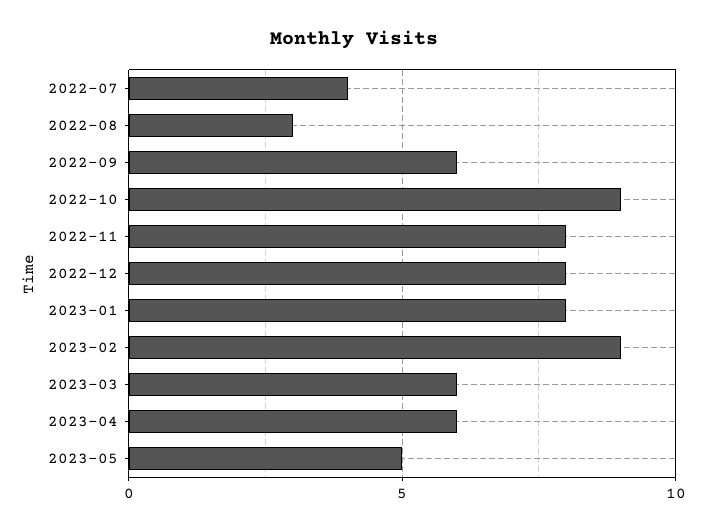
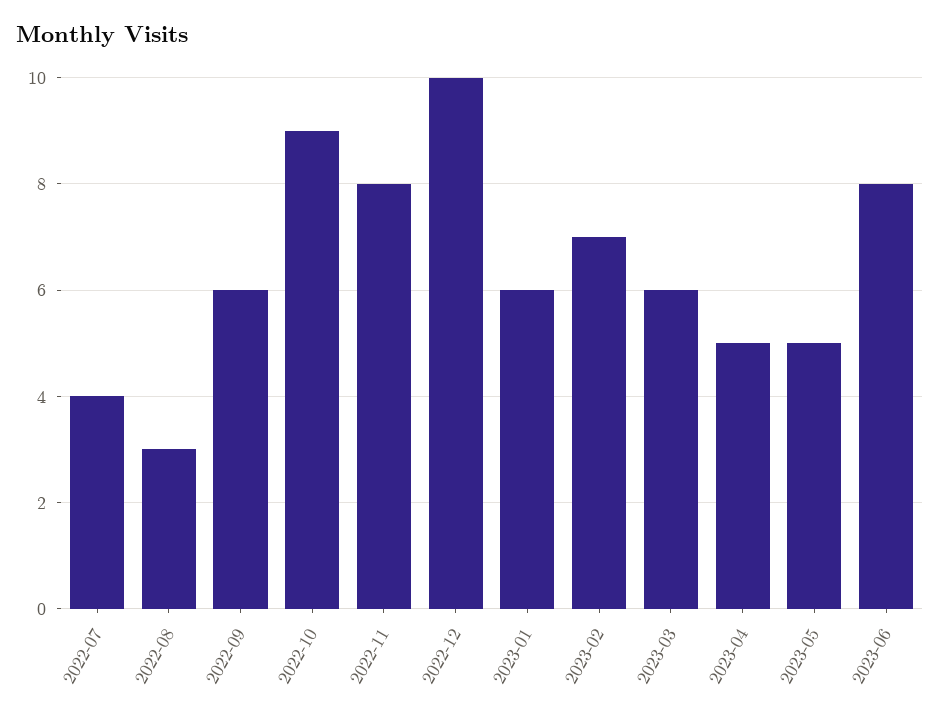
2022-12: 8 -> 10
2023-01: 8 -> 6
2023-02: 9 -> 7
2023-04: 6 -> 5
2023-06: none -> 8

